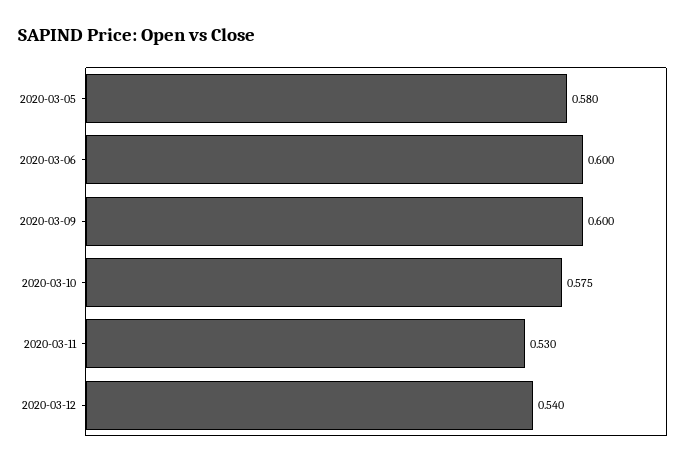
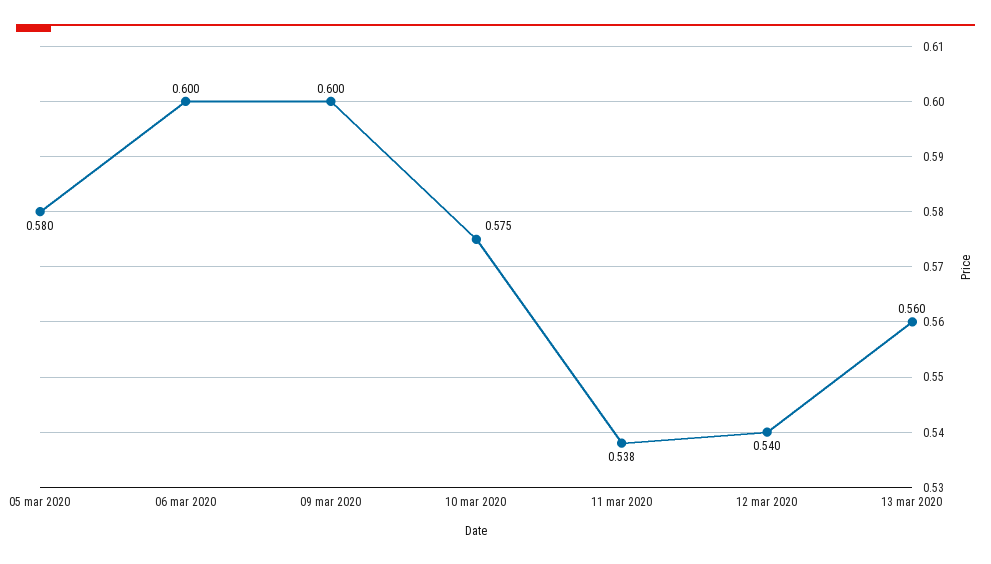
2020-03-11: 0.53 -> 0.538
13 mar 2020: none -> 0.56

